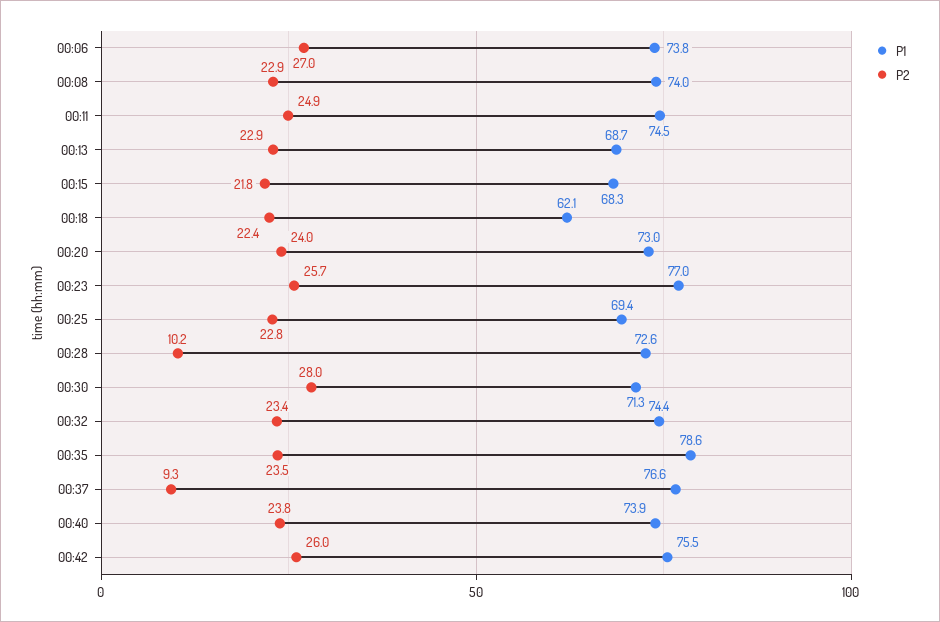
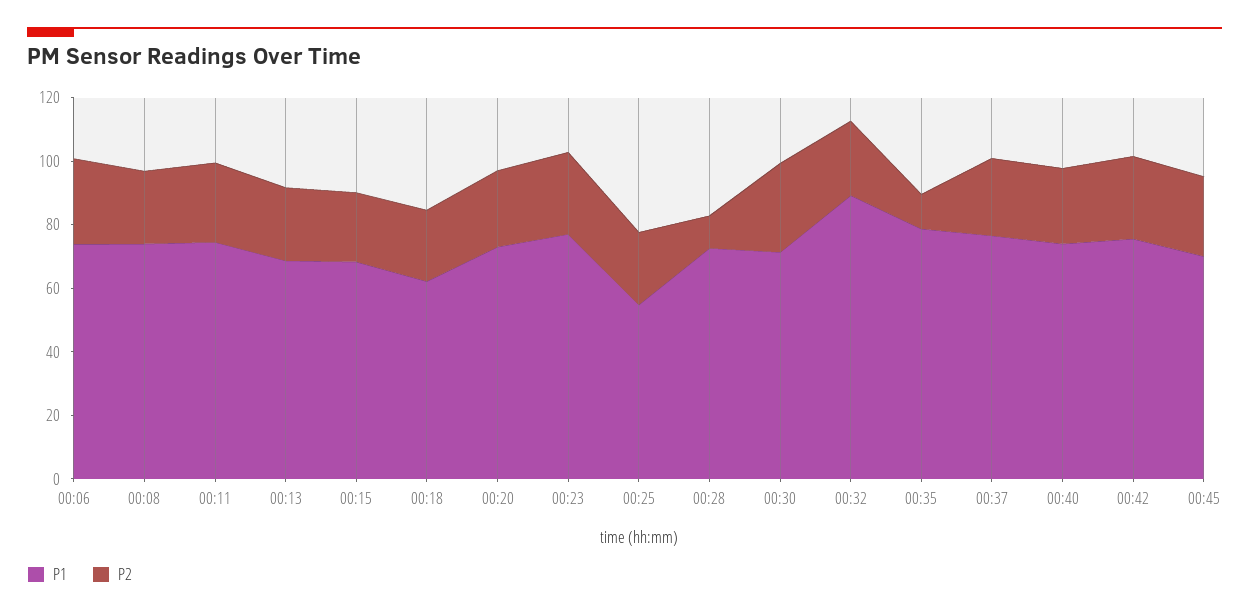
P1, 00:25: 69.4 -> 55
P1, 00:32: 74.4 -> 90
P2, 00:35: 23.5 -> 10
P2, 00:37: 9.3 -> 25
P1, 00:45: none -> 70
P2, 00:45: none -> 25

